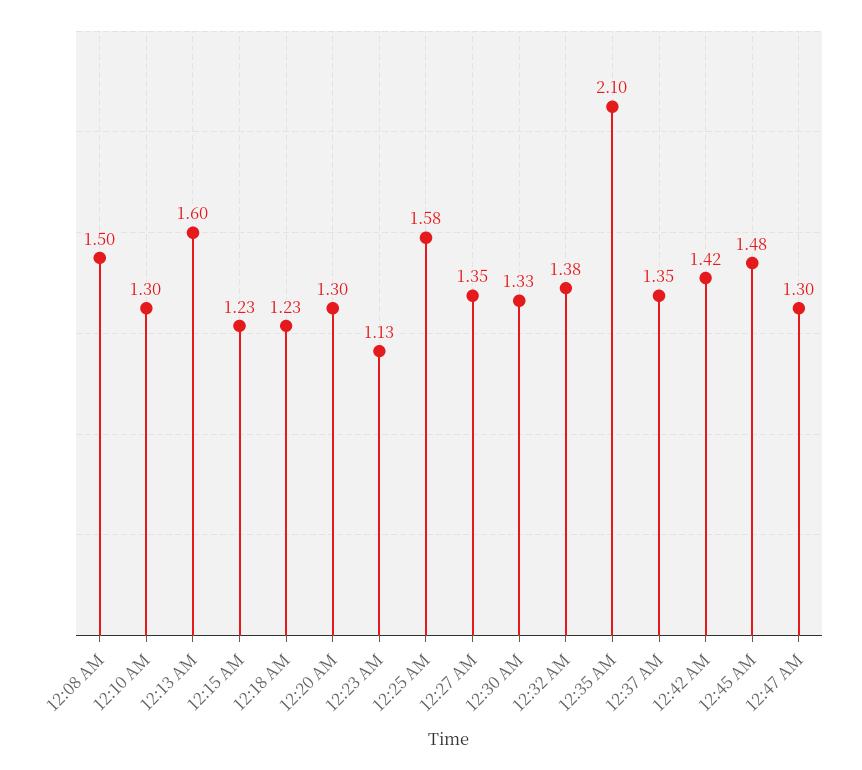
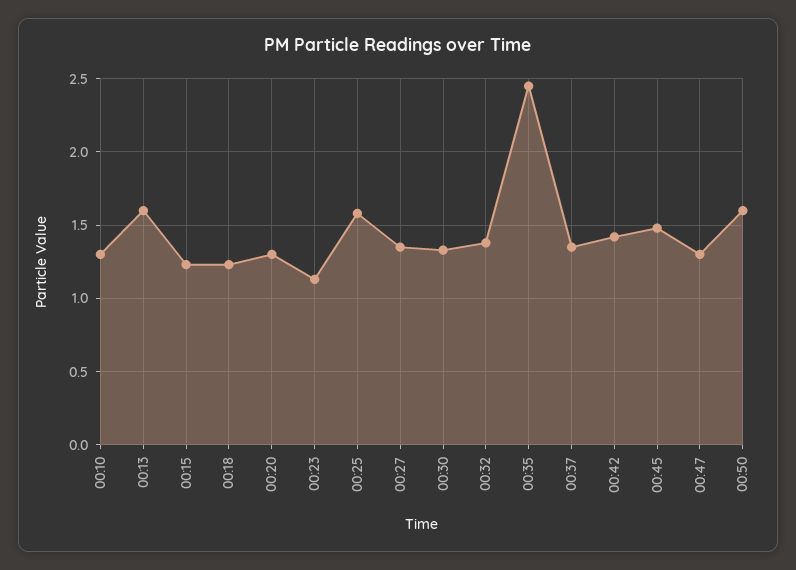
12:08 AM: 1.5 -> none
12:35 AM: 2.1 -> 2.45
00:50: none -> 1.6

